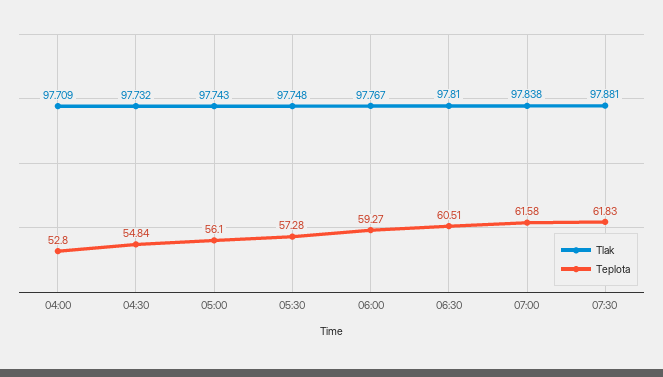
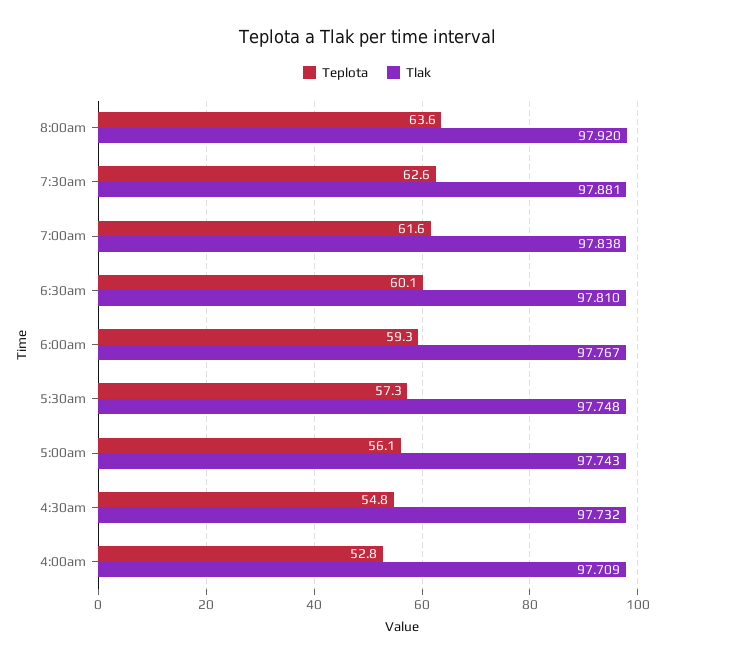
Teplota, 06:30: 60.51 -> 60.1
Teplota, 07:30: 61.83 -> 62.6
Teplota, 8:00am: none -> 63.6
Tlak, 8:00am: none -> 97.92

